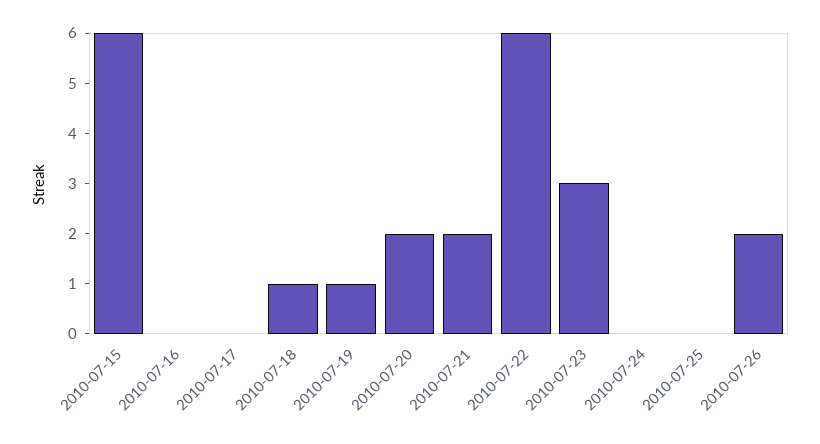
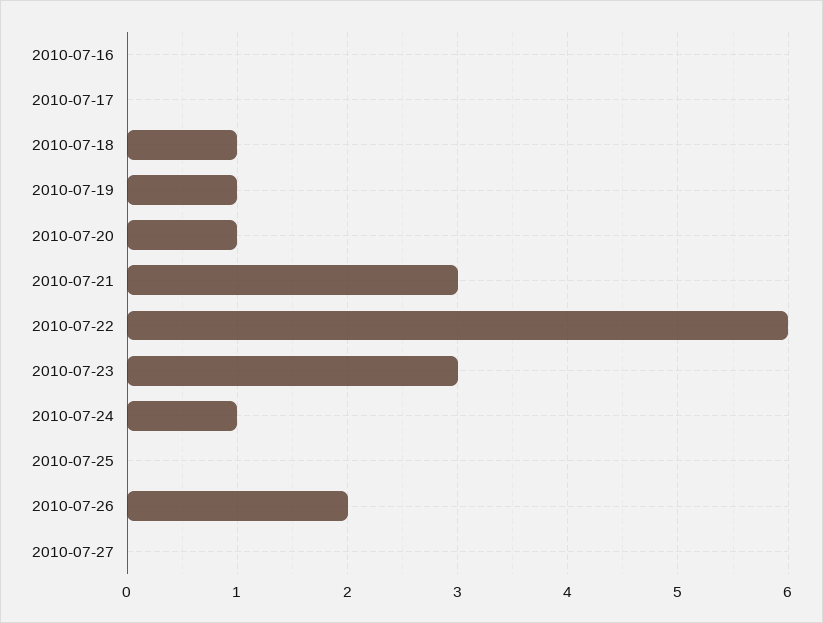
2010-07-15: 6 -> none
2010-07-20: 2 -> 1
2010-07-21: 2 -> 3
2010-07-24: 0 -> 1
2010-07-27: none -> 0

